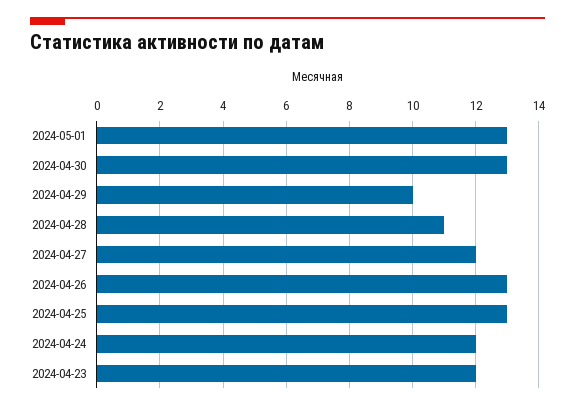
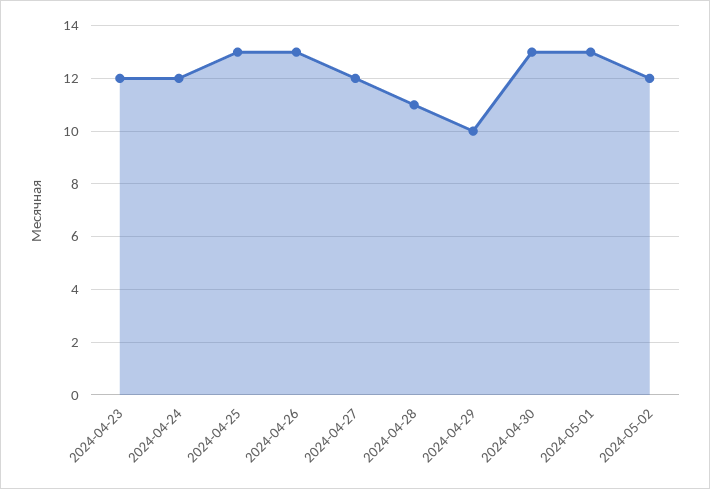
2024-05-02: none -> 12

